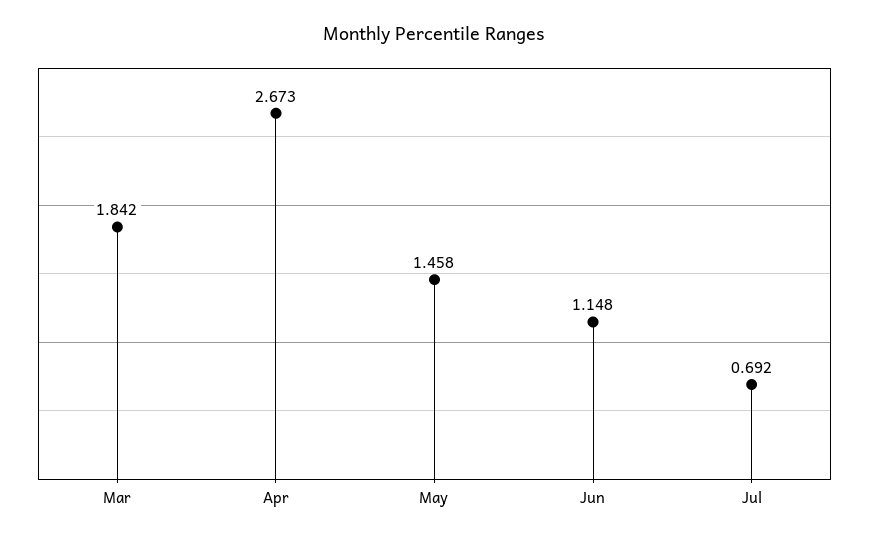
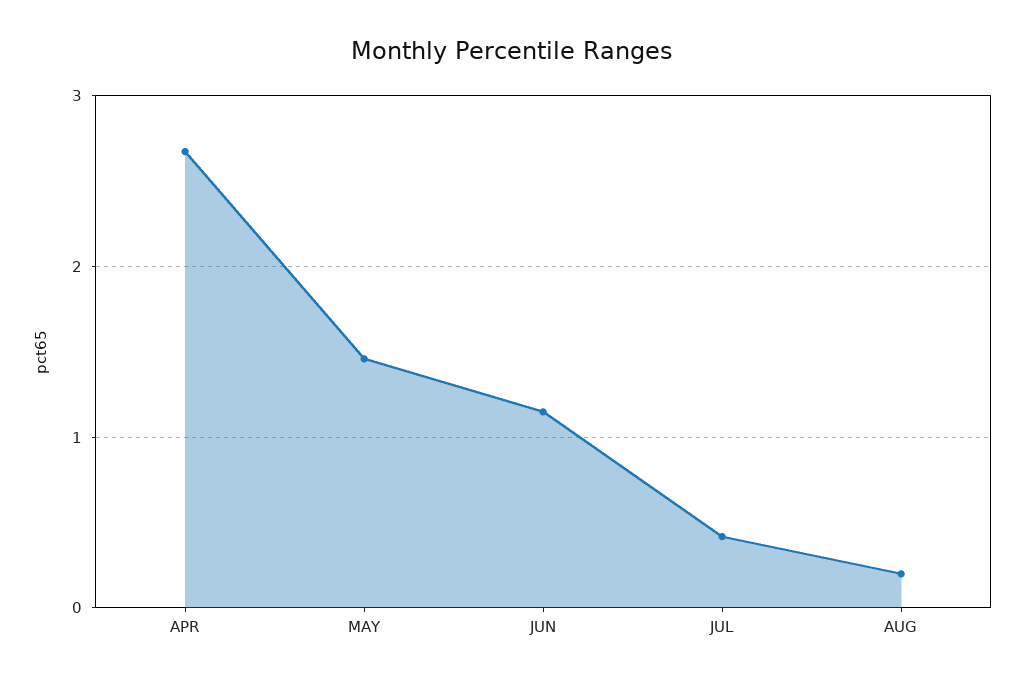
Mar: 1.842 -> none
Jul: 0.692 -> 0.4
AUG: none -> 0.2

